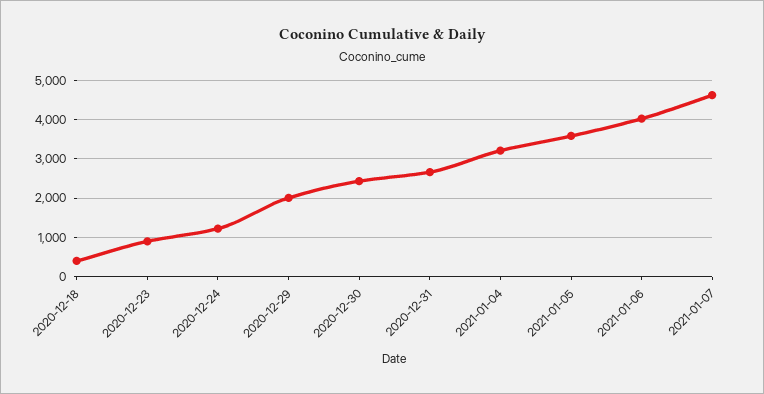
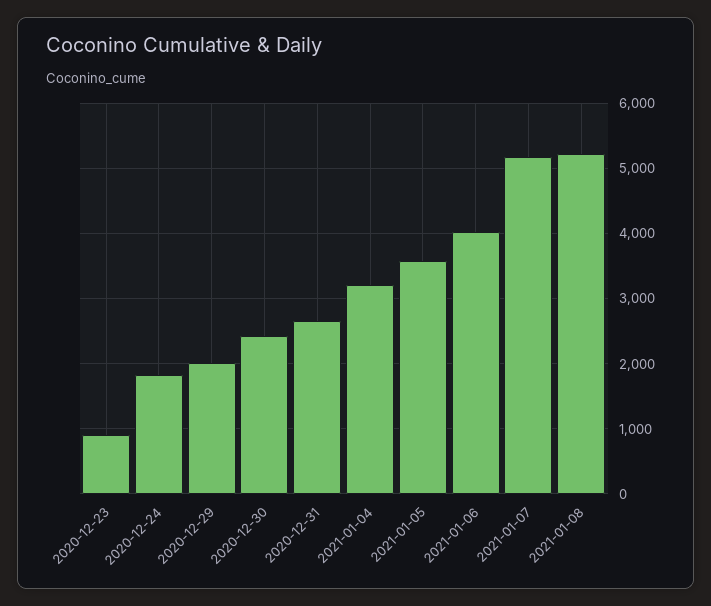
2020-12-18: 400 -> none
2020-12-24: 1200 -> 1800
2021-01-07: 4600 -> 5200
2021-01-08: none -> 5200

